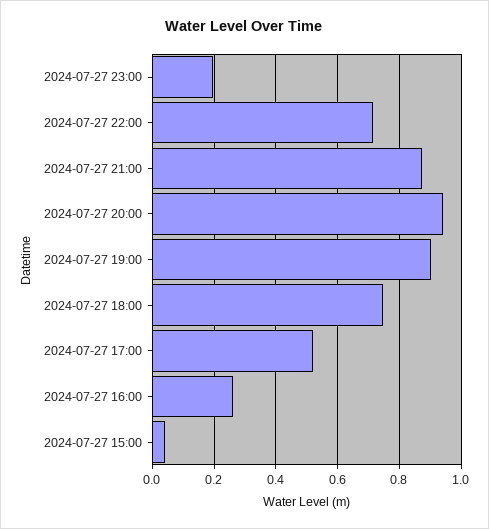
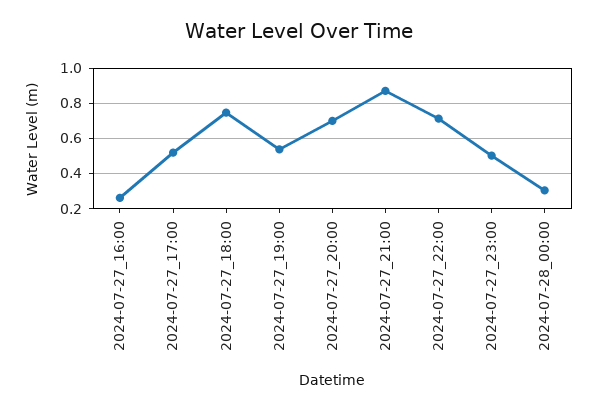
2024-07-27 23:00: 0.2 -> 0.5
2024-07-27 20:00: 0.94 -> 0.7
2024-07-27 19:00: 0.9 -> 0.55
2024-07-27 15:00: 0.04 -> none
2024-07-28_00:00: none -> 0.3

